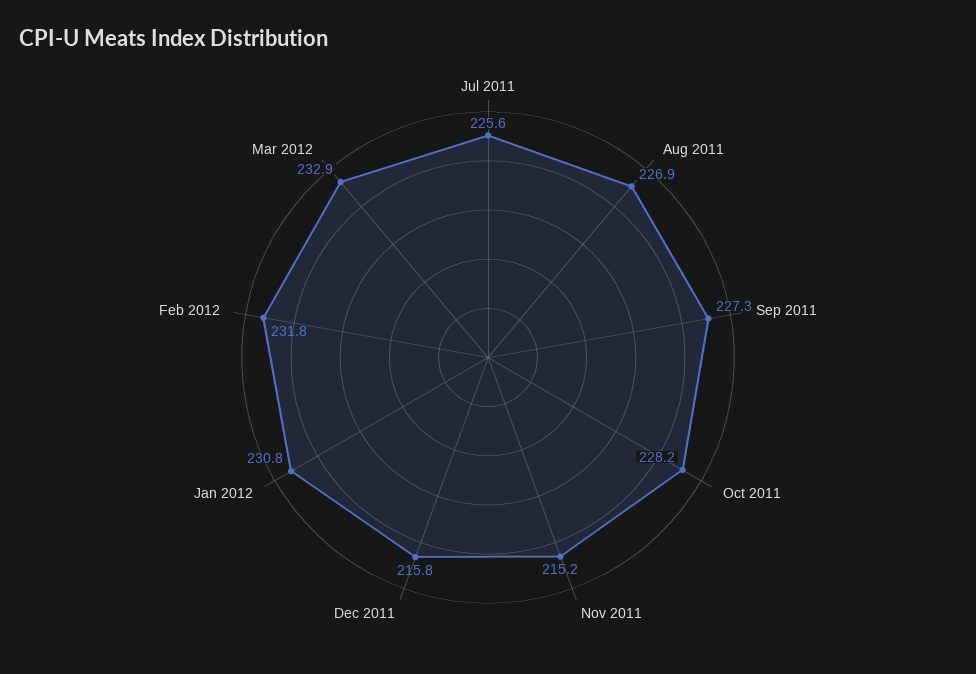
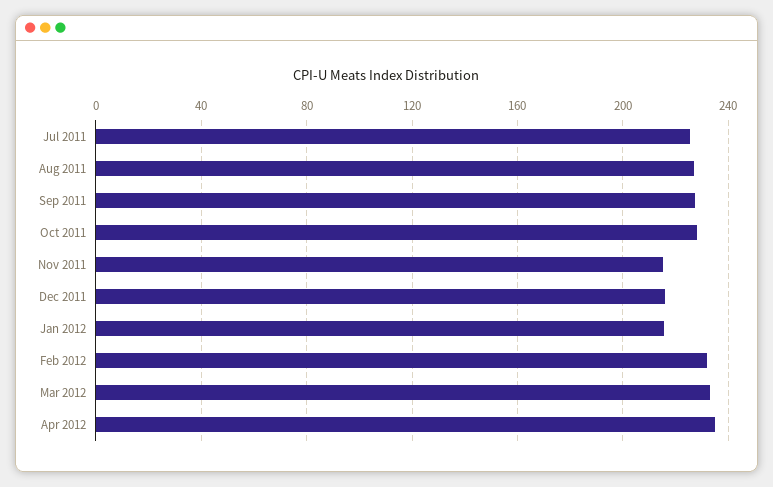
Jan 2012: 230.8 -> 215
Apr 2012: none -> 235

